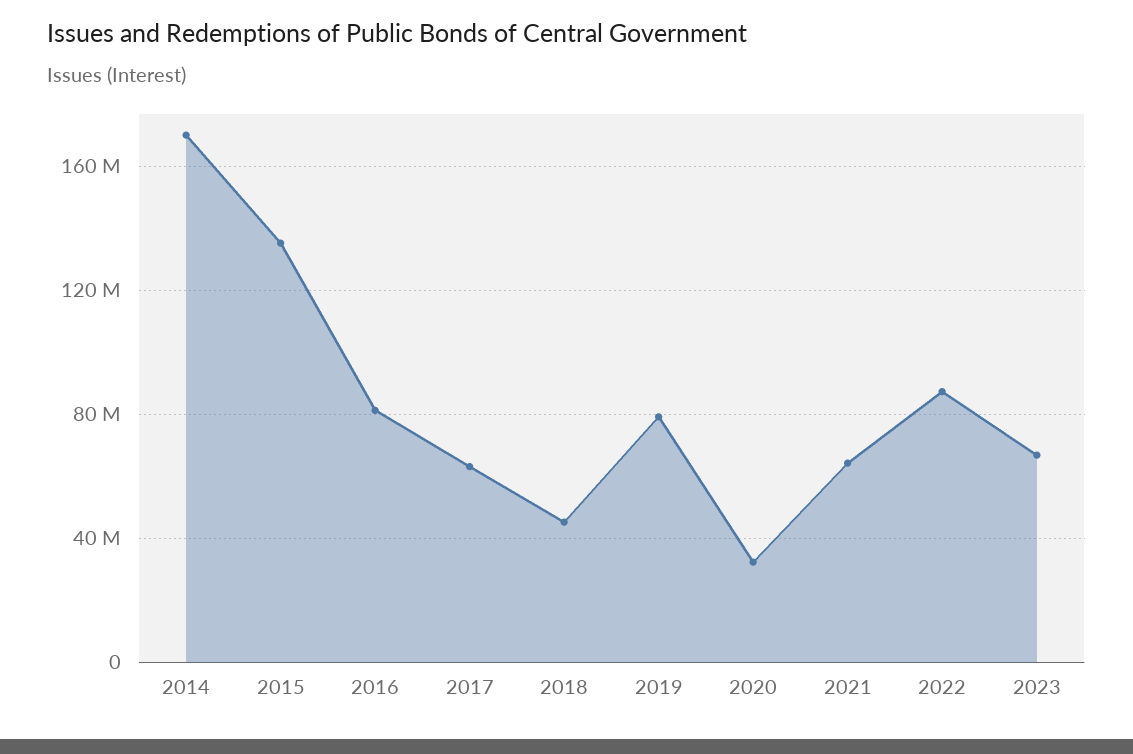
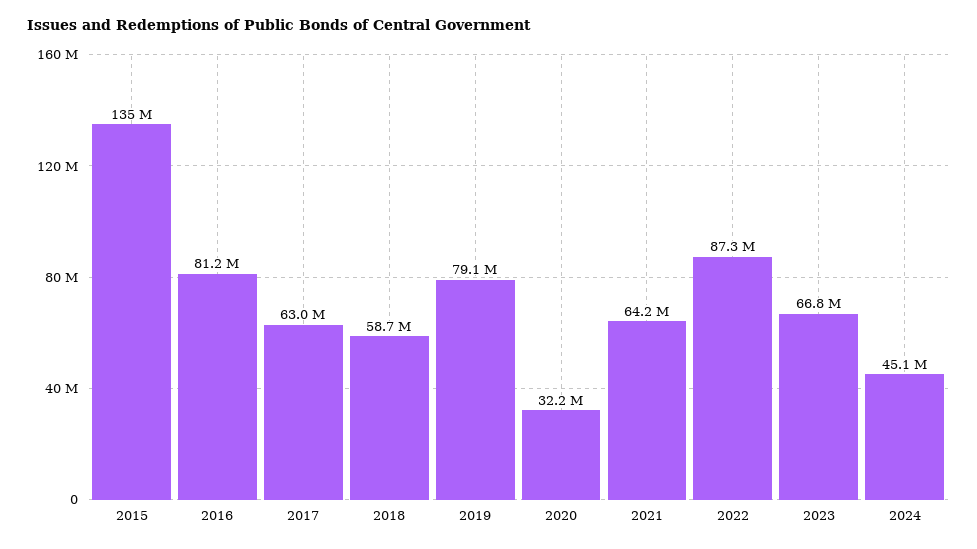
2014: 170000000 -> none
2018: 45000000 -> 58700000
2024: none -> 45100000

